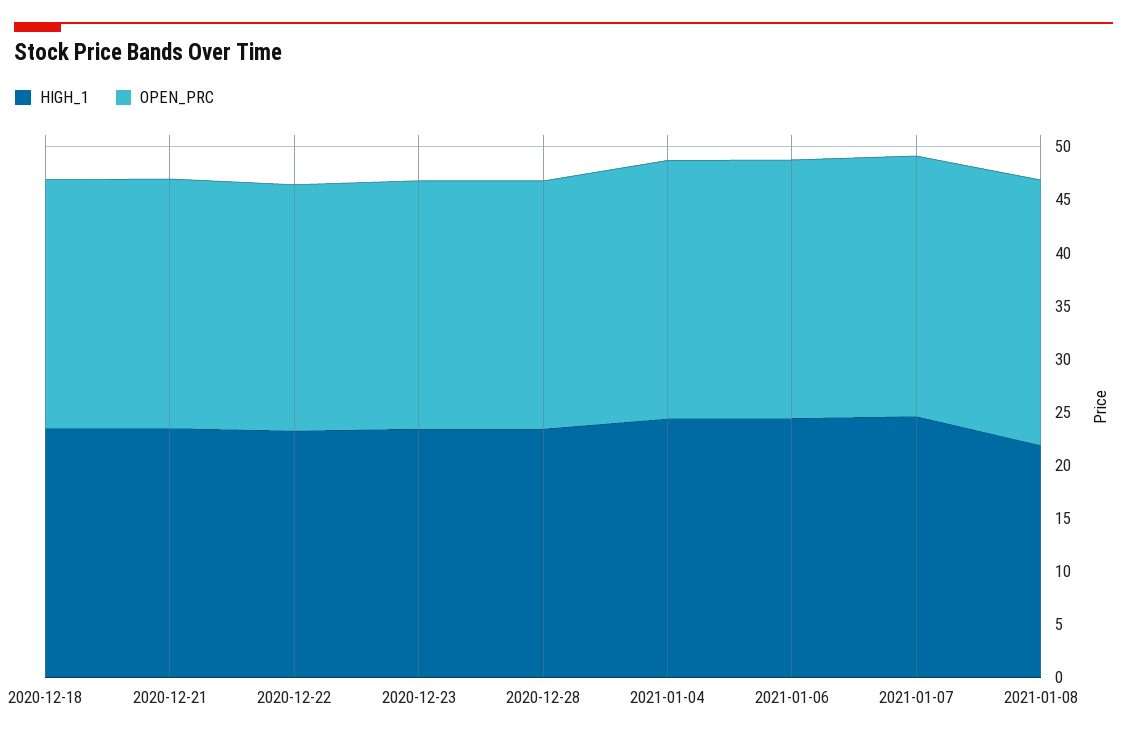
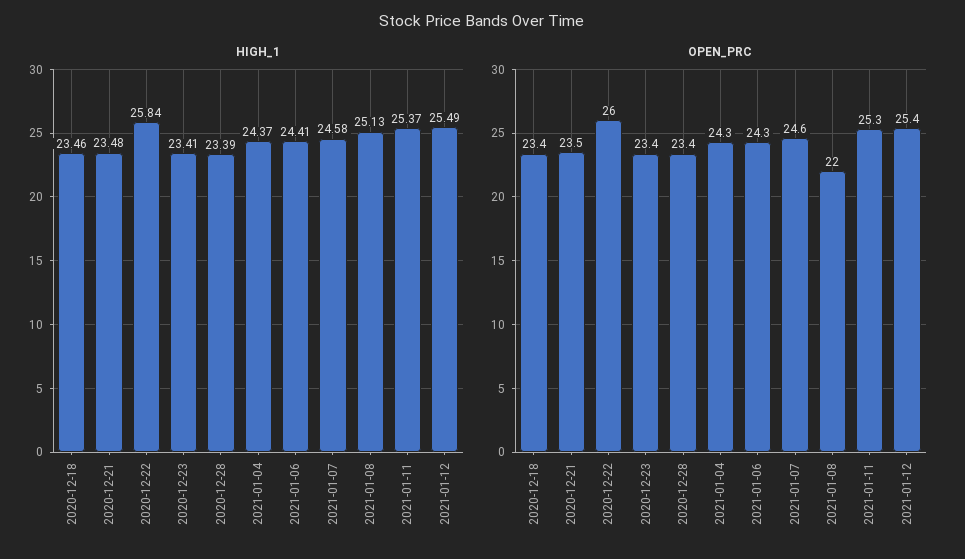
HIGH_1, 2020-12-22: 23 -> 25.84
OPEN_PRC, 2020-12-22: 23 -> 26
HIGH_1, 2021-01-08: 22 -> 25.13
OPEN_PRC, 2021-01-08: 25 -> 22
HIGH_1, 2021-01-11: none -> 25.37
HIGH_1, 2021-01-12: none -> 25.49
OPEN_PRC, 2021-01-11: none -> 25.3
OPEN_PRC, 2021-01-12: none -> 25.4

